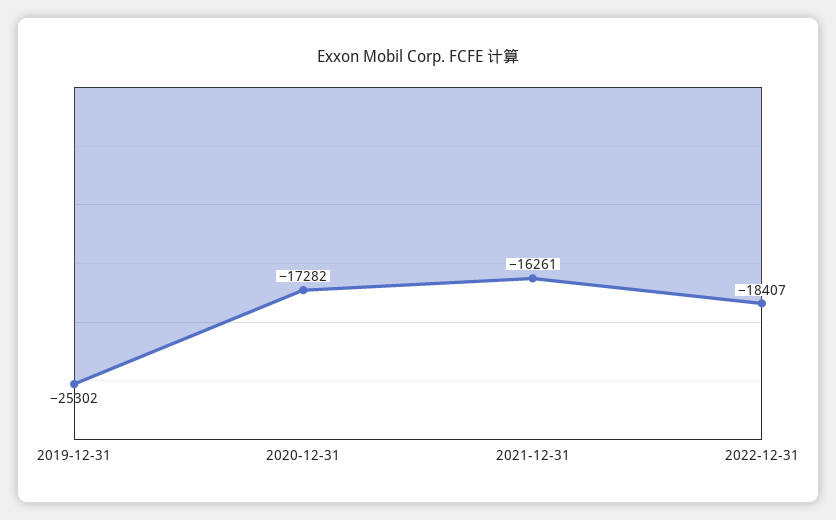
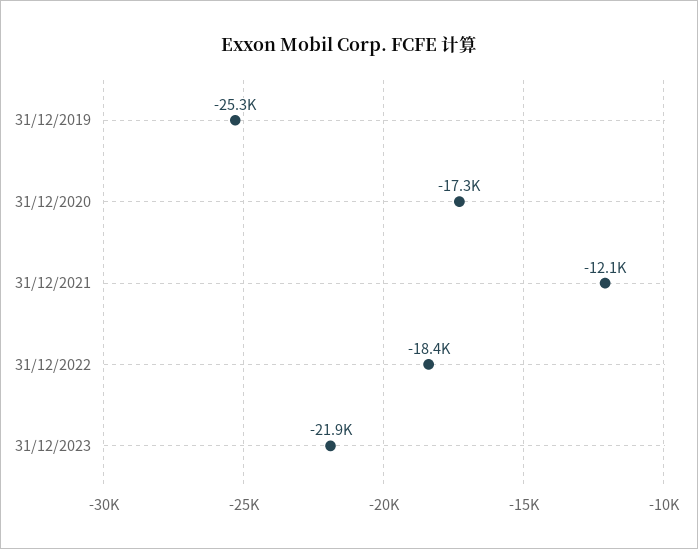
2021-12-31: -16261 -> -12100
31/12/2023: none -> -21900

